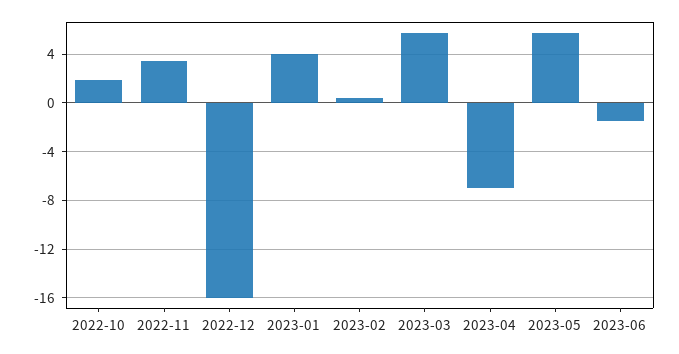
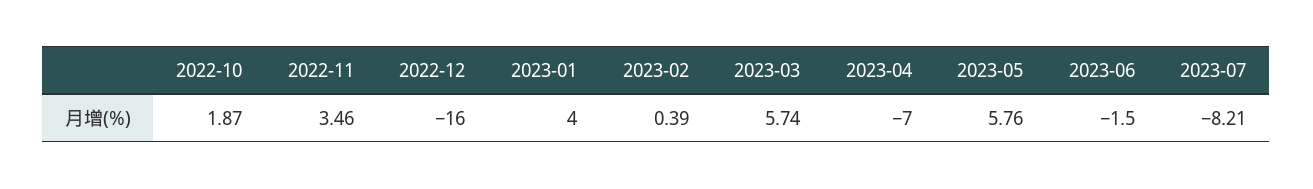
2023-07: none -> -8.21

